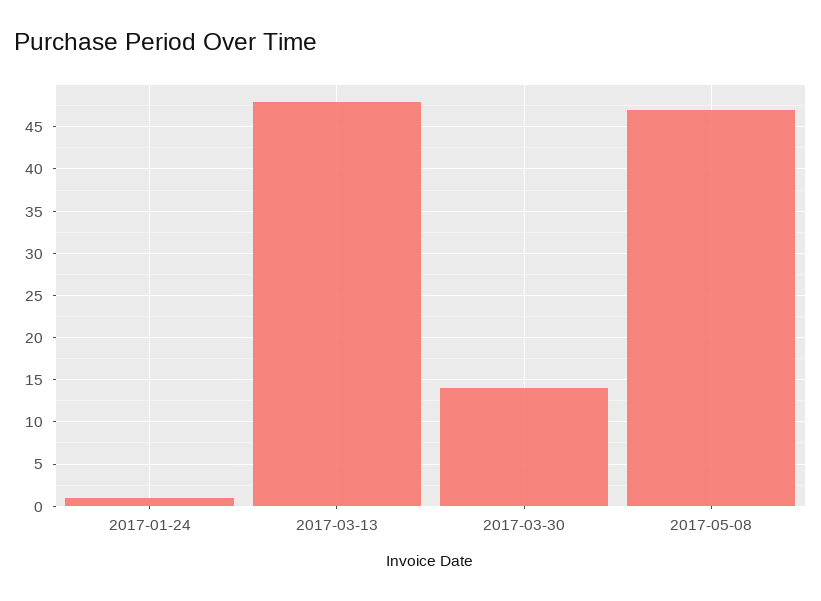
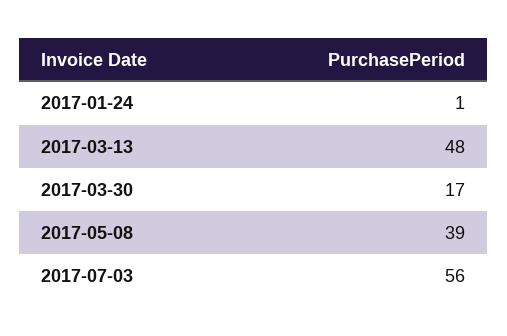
2017-03-30: 14 -> 17
2017-05-08: 47 -> 39
2017-07-03: none -> 56

